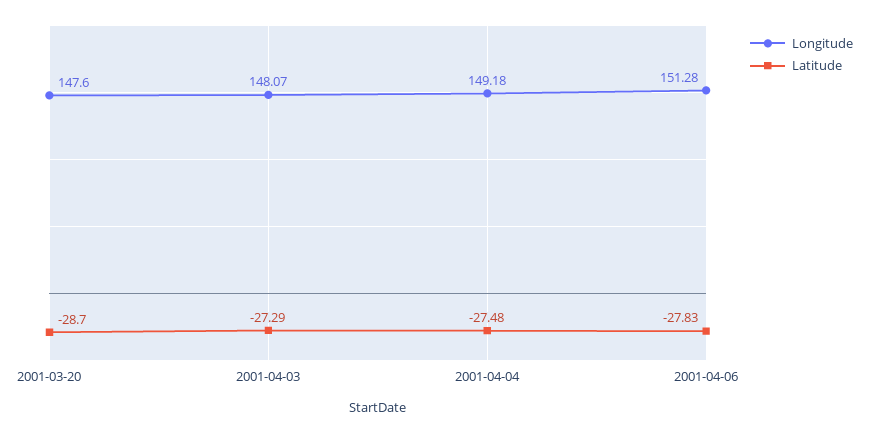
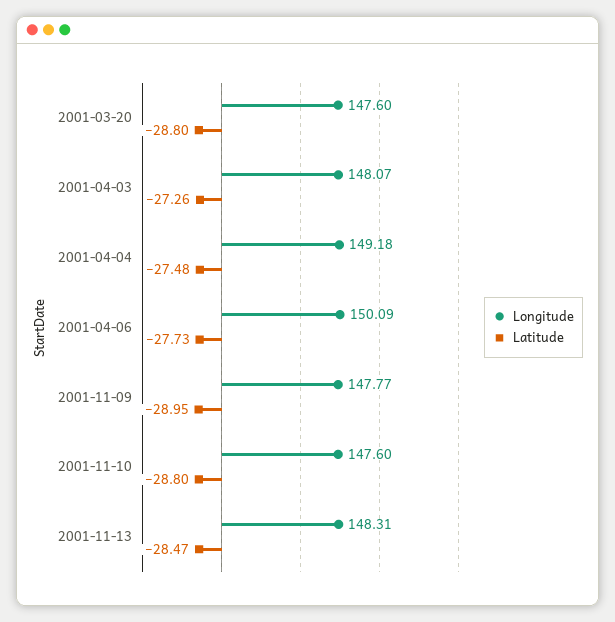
Latitude, 2001-03-20: -28.7 -> -28.8
Latitude, 2001-04-03: -27.29 -> -27.26
Longitude, 2001-04-06: 151.28 -> 150.09
Latitude, 2001-04-06: -27.83 -> -27.73
Longitude, 2001-11-09: none -> 147.77
Latitude, 2001-11-09: none -> -28.95
Longitude, 2001-11-10: none -> 147.6
Latitude, 2001-11-10: none -> -28.8
Longitude, 2001-11-13: none -> 148.31
Latitude, 2001-11-13: none -> -28.47

